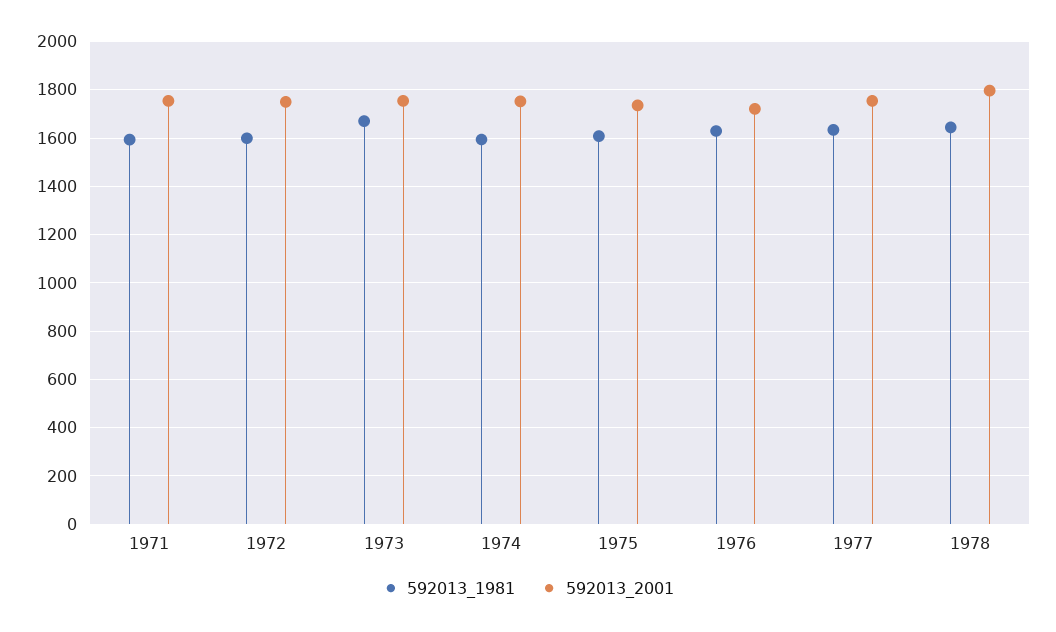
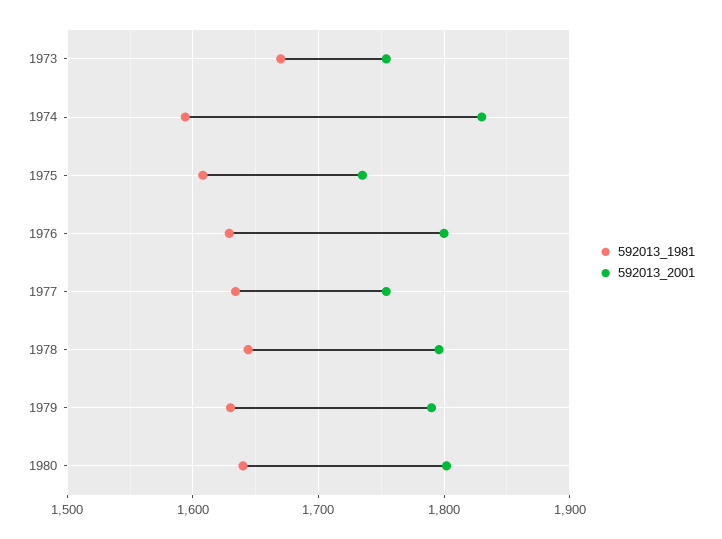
592013_1981, 1971: 1600 -> none
592013_2001, 1971: 1750 -> none
592013_1981, 1972: 1600 -> none
592013_2001, 1972: 1750 -> none
592013_2001, 1974: 1750 -> 1830
592013_2001, 1976: 1725 -> 1800
592013_1981, 1979: none -> 1630
592013_2001, 1979: none -> 1790
592013_1981, 1980: none -> 1640
592013_2001, 1980: none -> 1800

